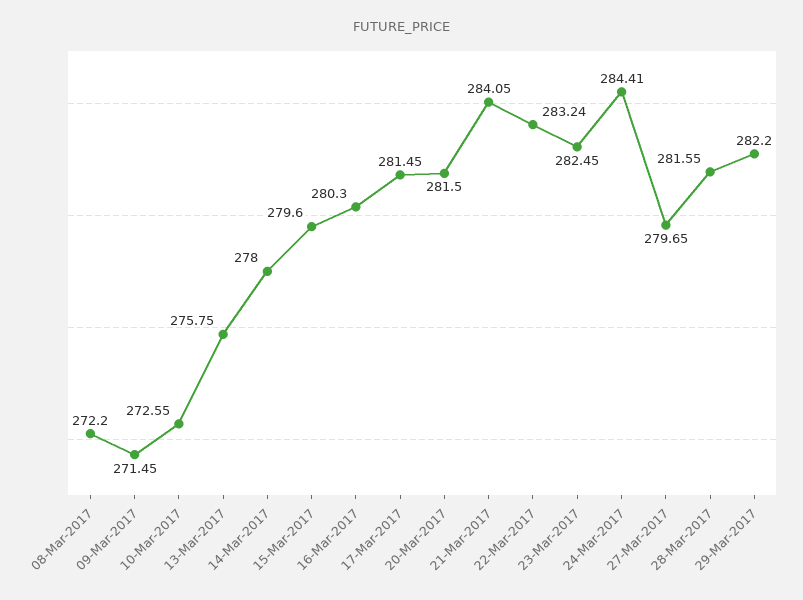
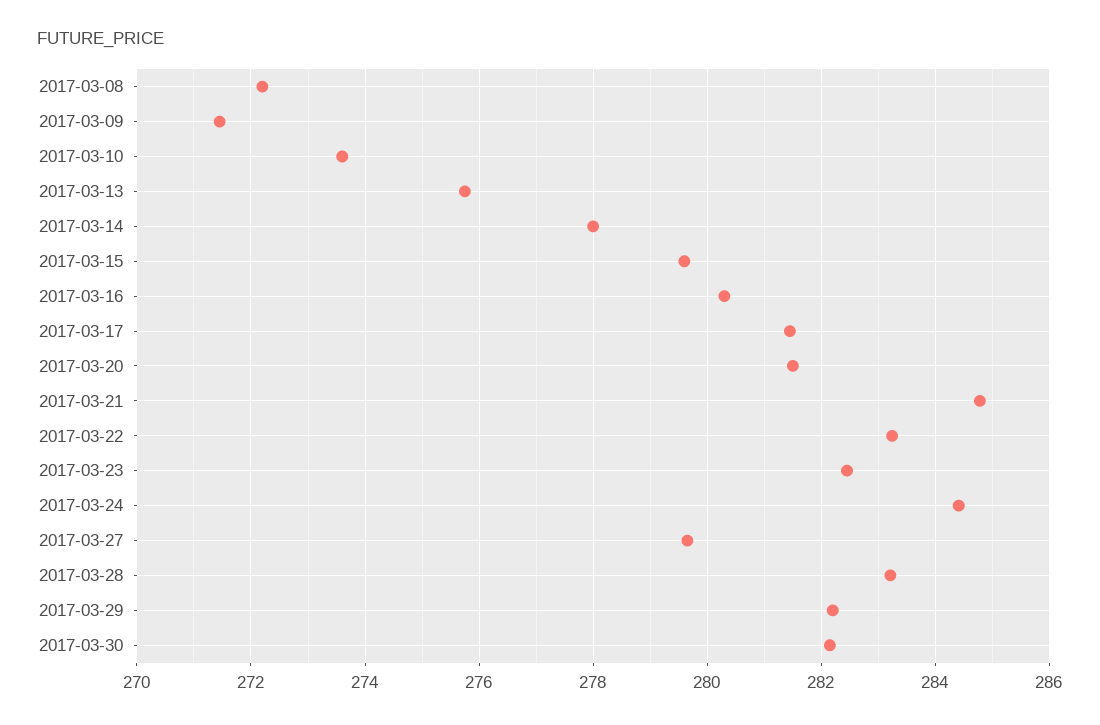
10-Mar-2017: 272.55 -> 273.6
21-Mar-2017: 284.05 -> 284.8
28-Mar-2017: 281.55 -> 283.2
2017-03-30: none -> 282.2

